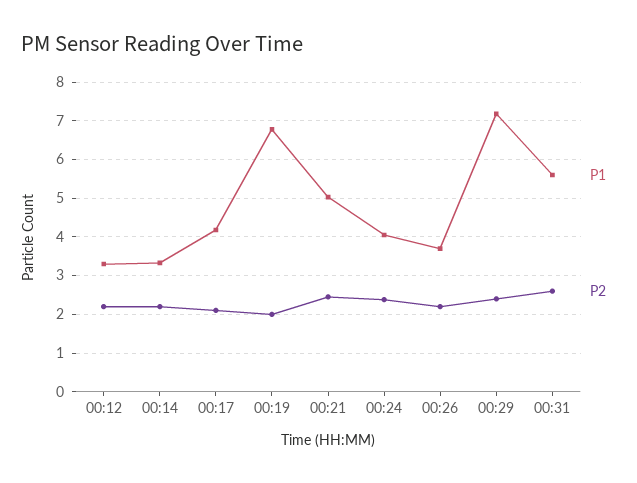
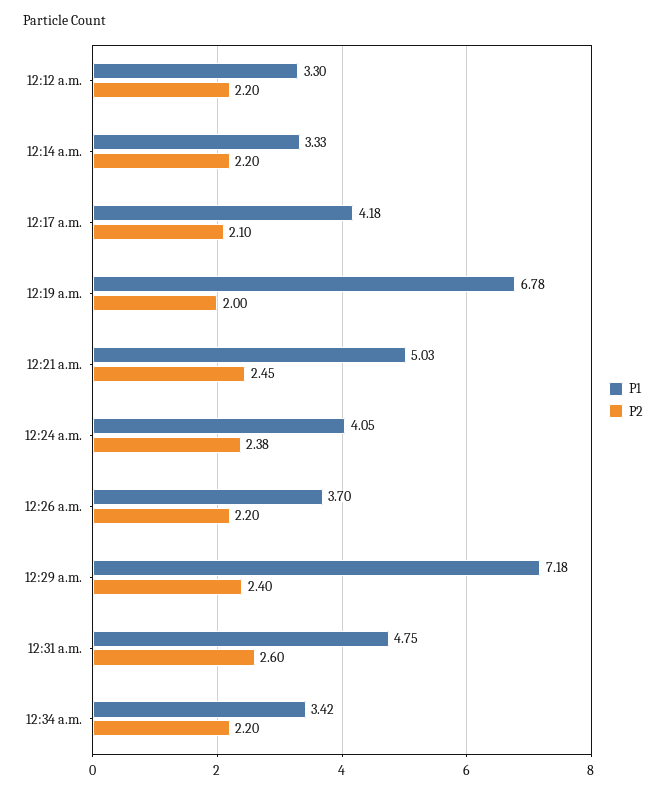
P1, 00:31: 5.6 -> 4.75
P1, 12:34 a.m.: none -> 3.42
P2, 12:34 a.m.: none -> 2.2

